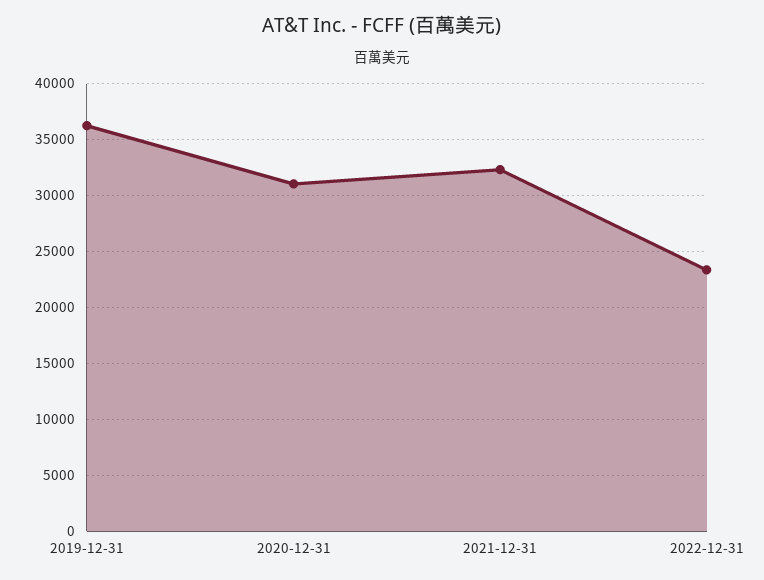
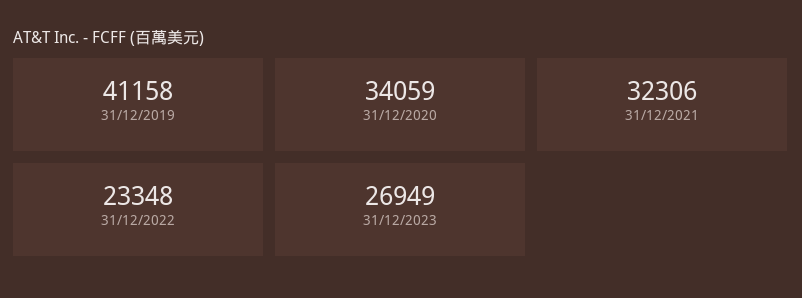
2019-12-31: 36000 -> 41158
2020-12-31: 31000 -> 34059
31/12/2023: none -> 26949

